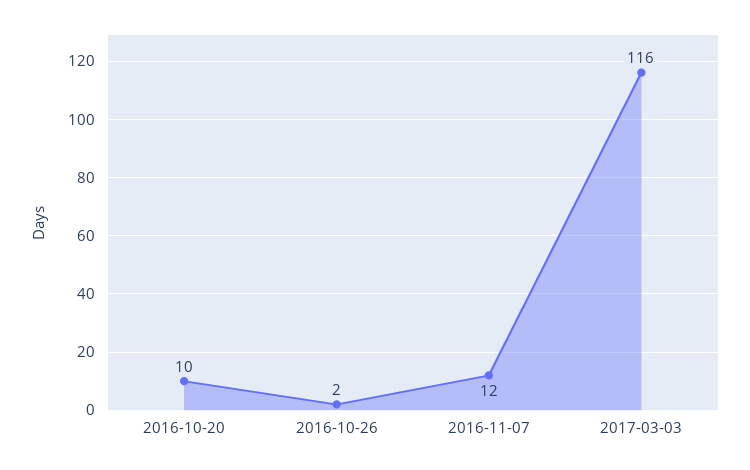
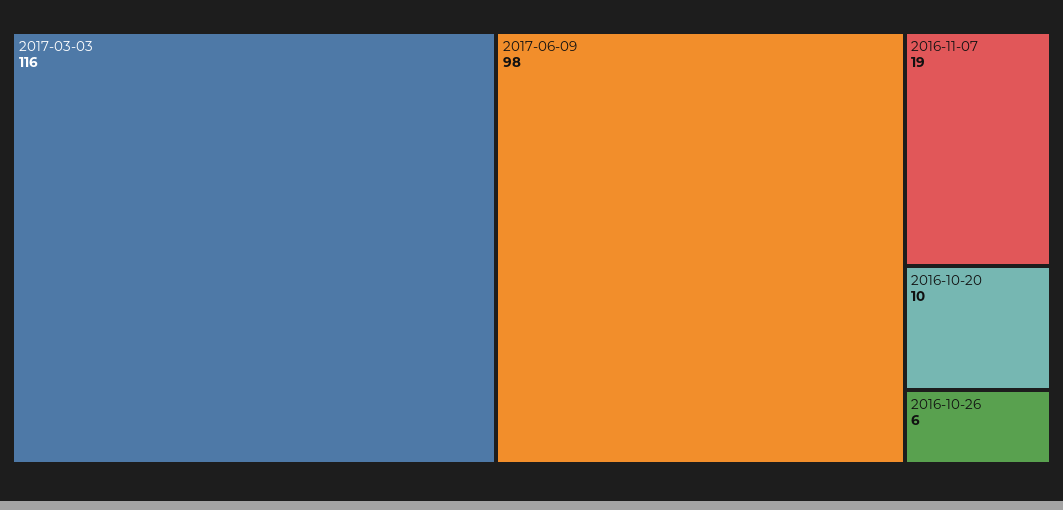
2016-10-26: 2 -> 6
2016-11-07: 12 -> 19
2017-06-09: none -> 98

